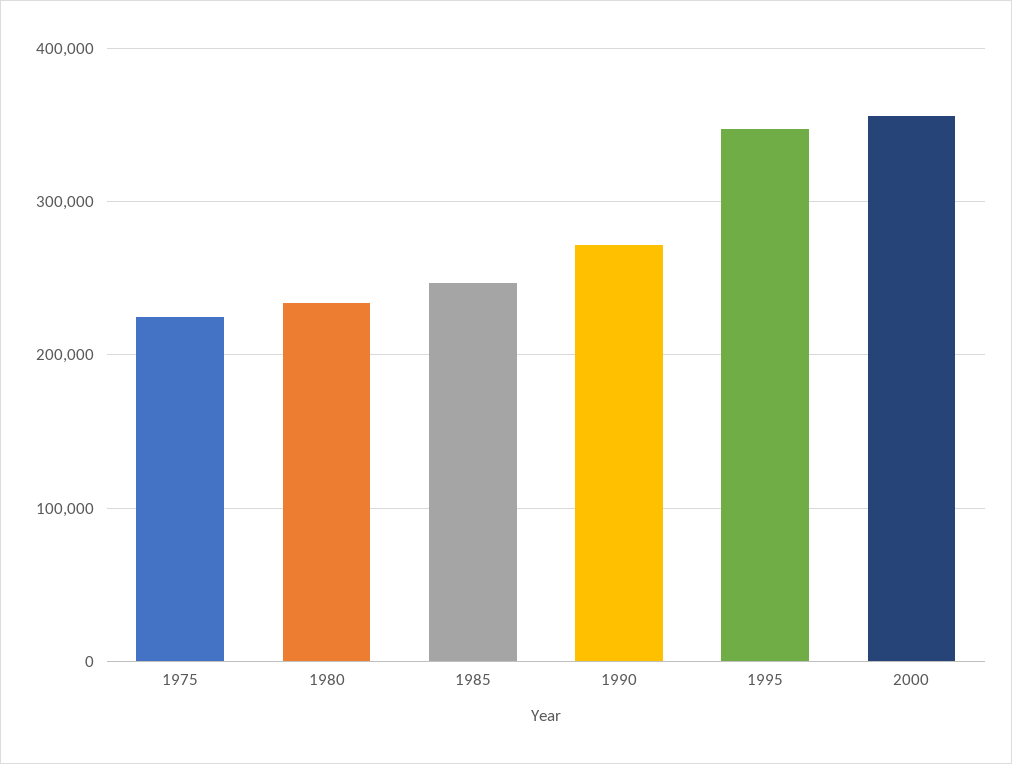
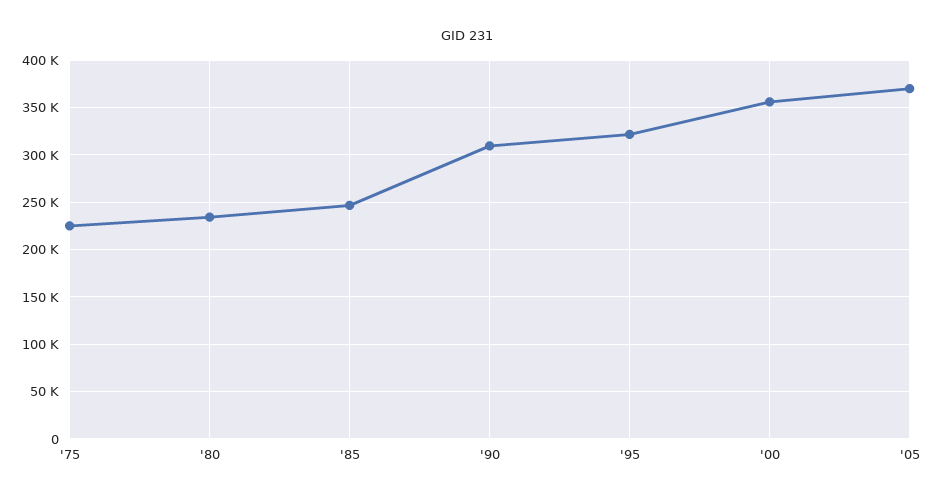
1990: 270000 -> 310000
1995: 350000 -> 320000
'05: none -> 370000

